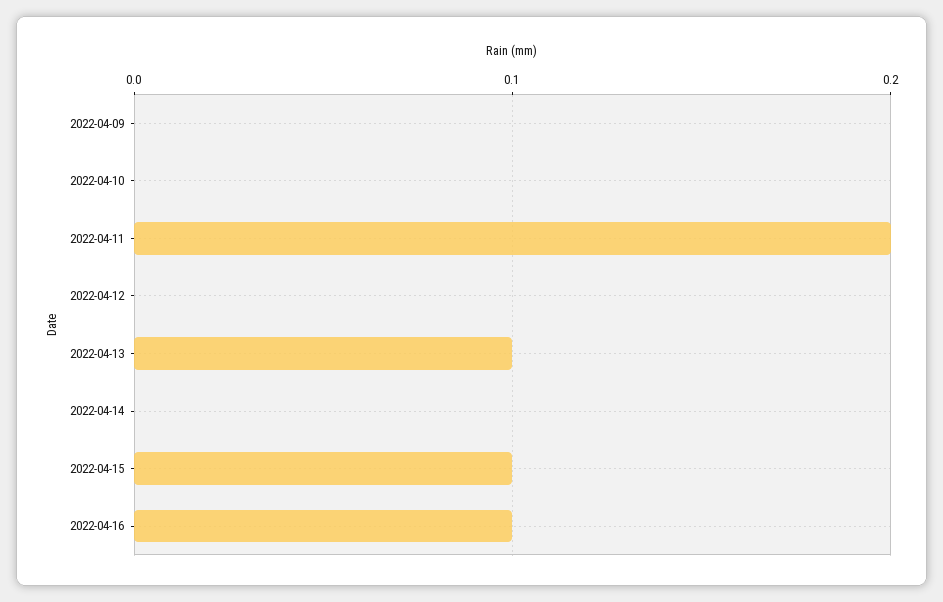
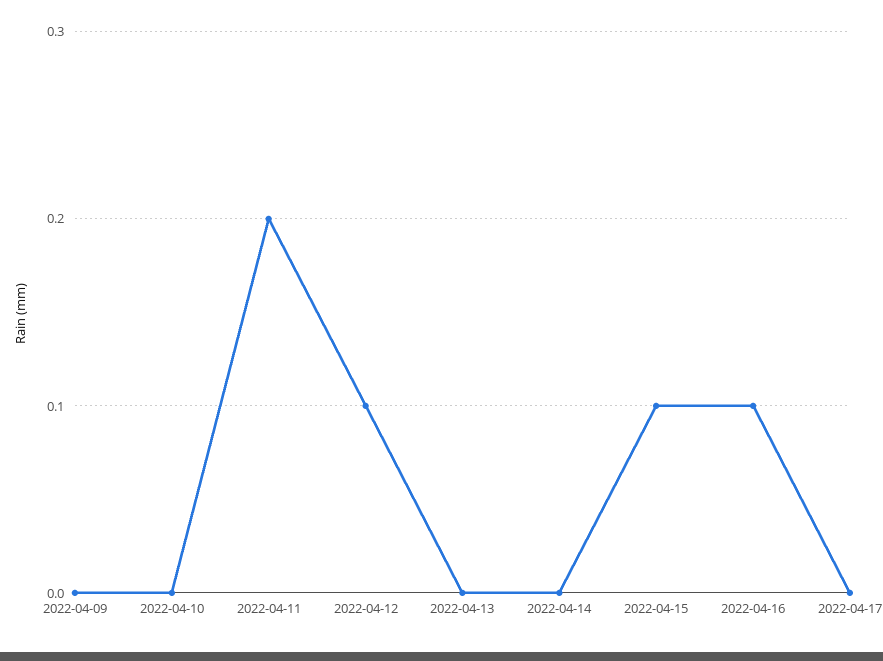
2022-04-12: 0 -> 0.1
2022-04-13: 0.1 -> 0
2022-04-17: none -> 0

